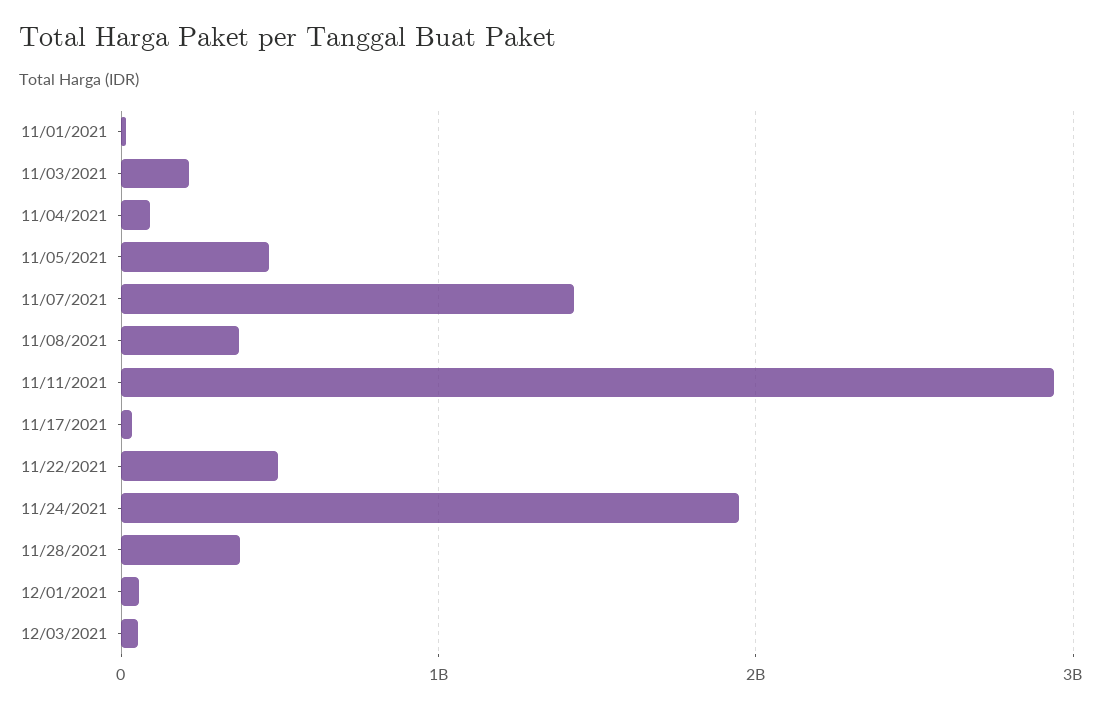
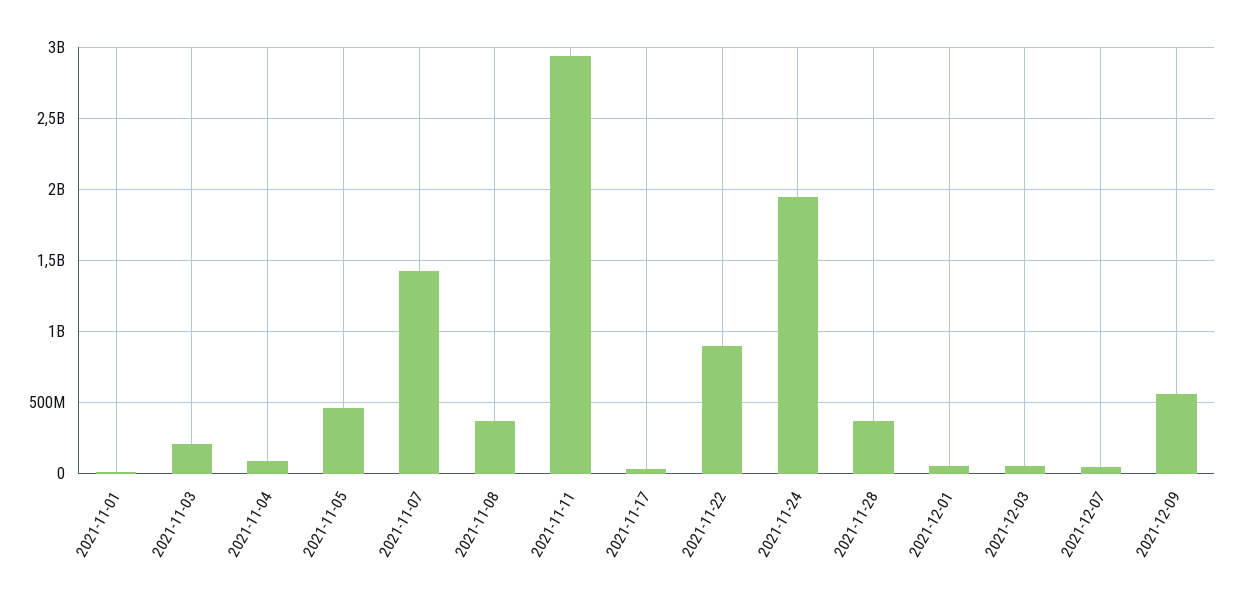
11/22/2021: 500000000 -> 900000000
2021-12-07: none -> 50000000
2021-12-09: none -> 550000000

